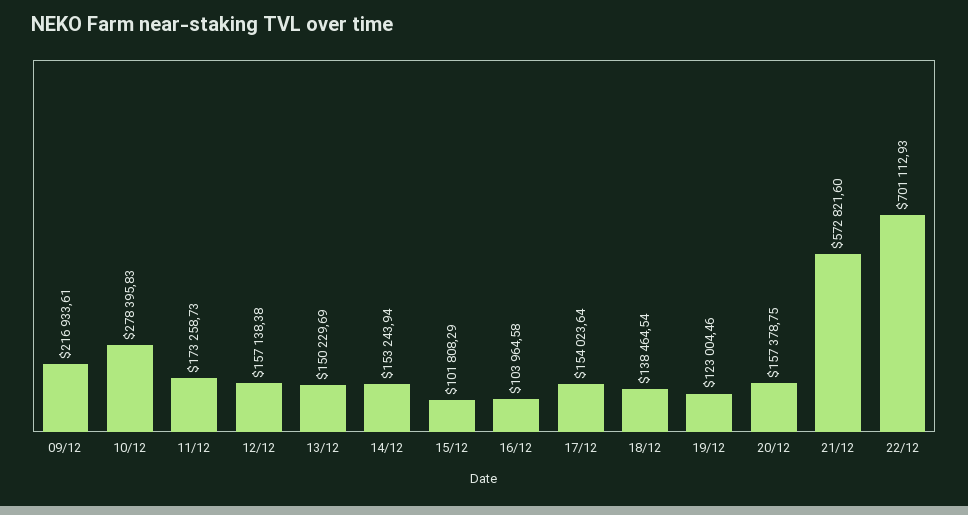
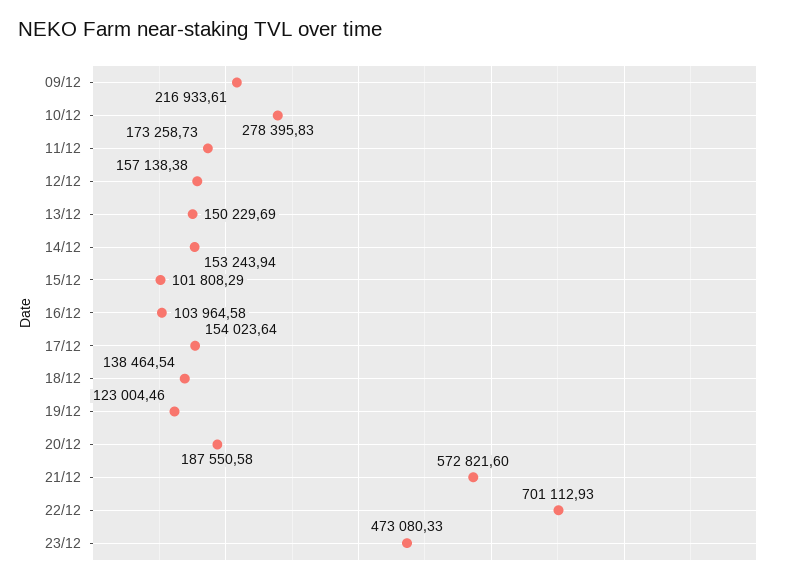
20/12: 157378.75 -> 187550.58
23/12: none -> 473080.33

